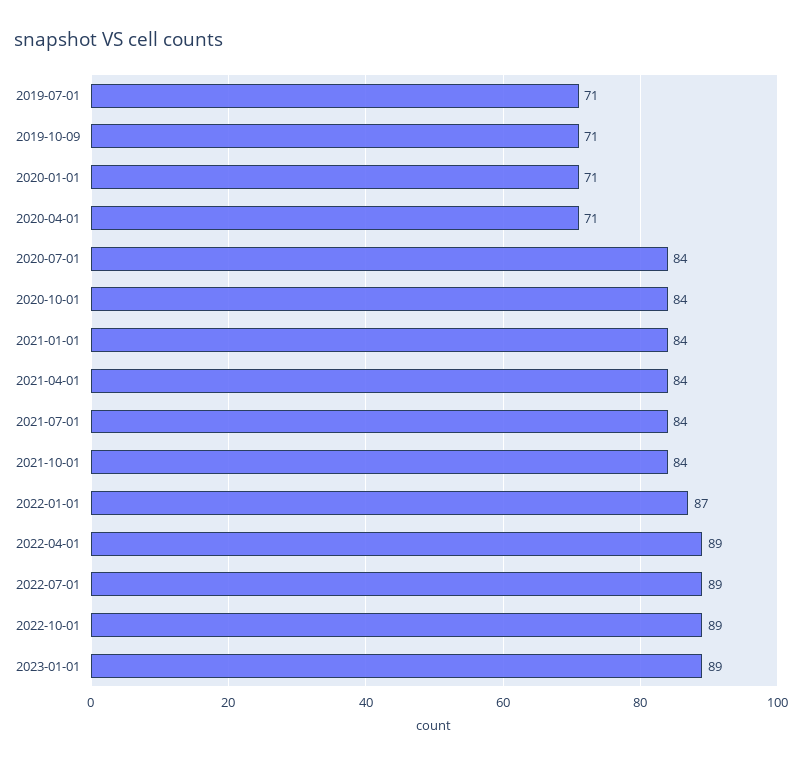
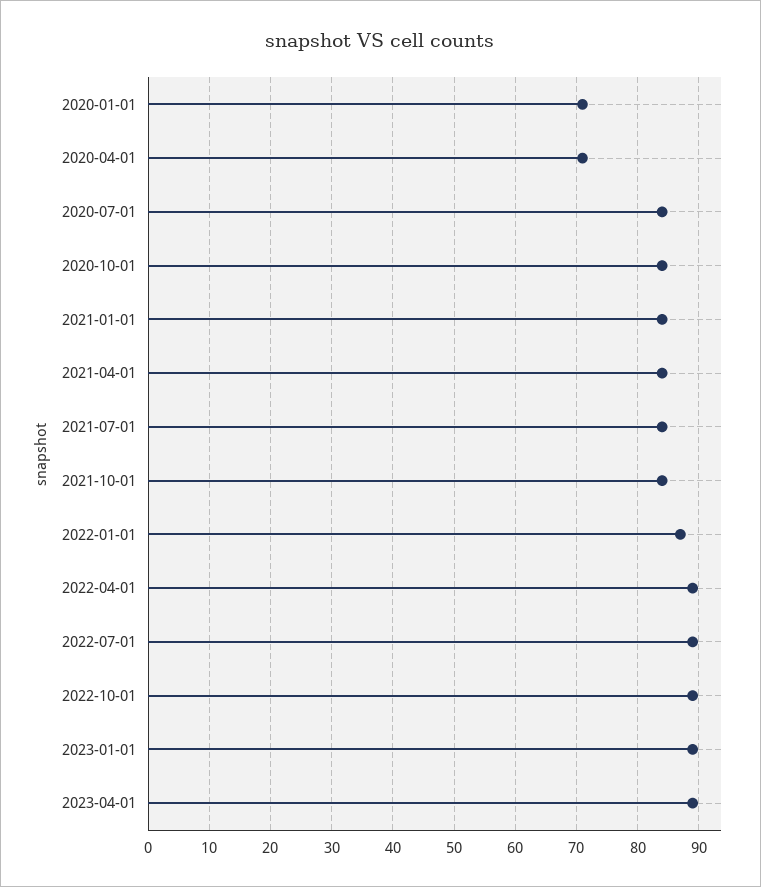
2019-07-01: 71 -> none
2019-10-09: 71 -> none
2023-04-01: none -> 89

